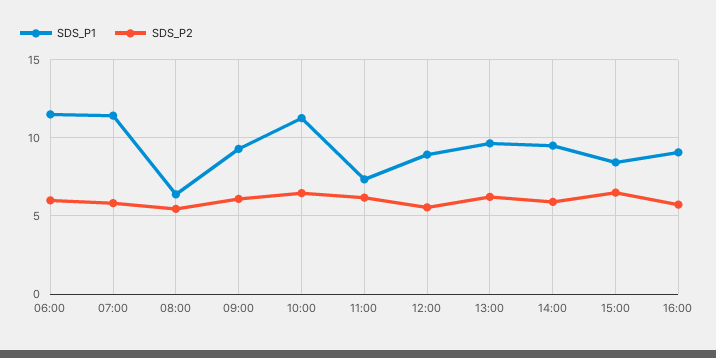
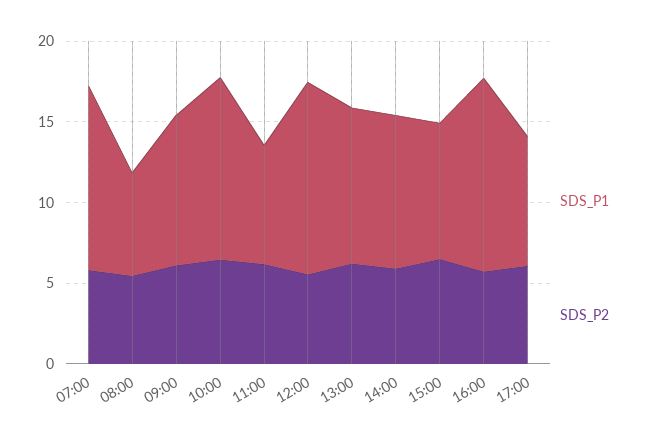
SDS_P1, 06:00: 11.5 -> none
SDS_P2, 06:00: 6 -> none
SDS_P1, 12:00: 9 -> 12
SDS_P1, 16:00: 9 -> 12
SDS_P1, 17:00: none -> 8
SDS_P2, 17:00: none -> 6

